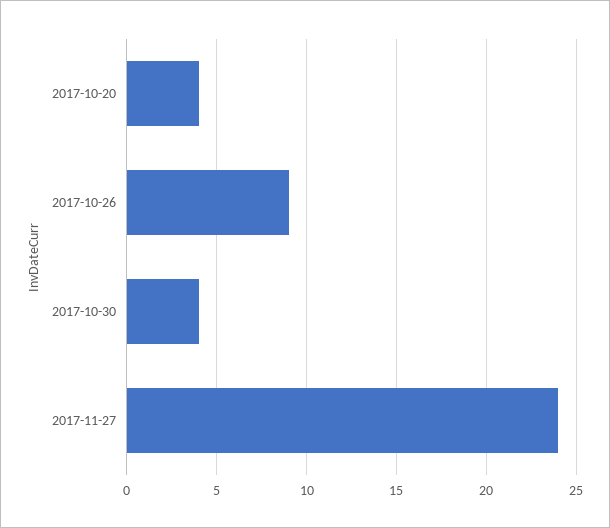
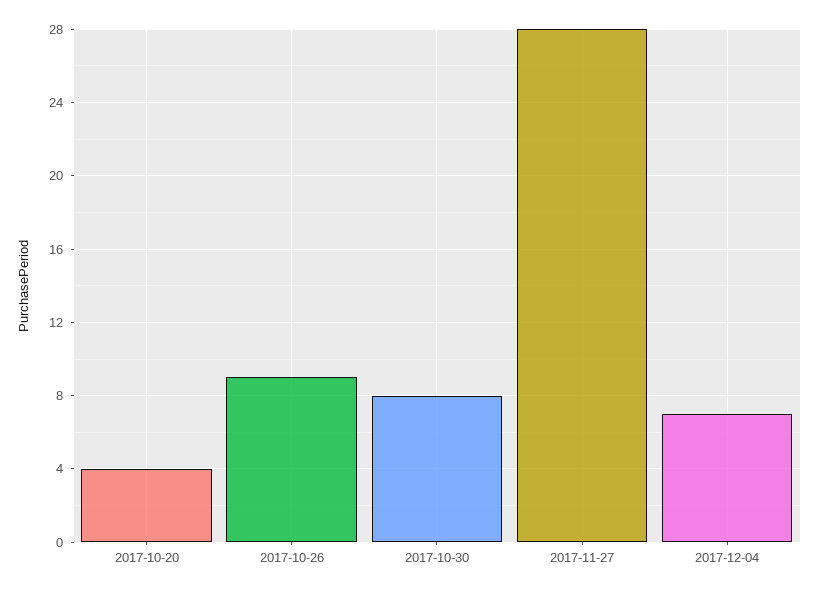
2017-10-30: 4 -> 8
2017-11-27: 24 -> 28
2017-12-04: none -> 7

